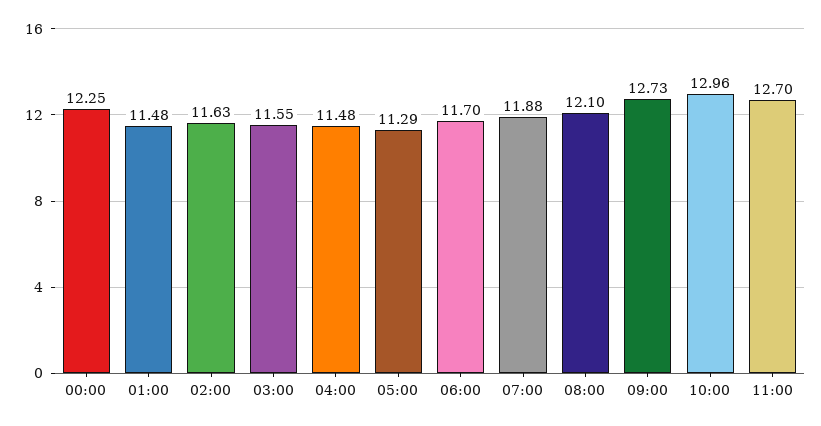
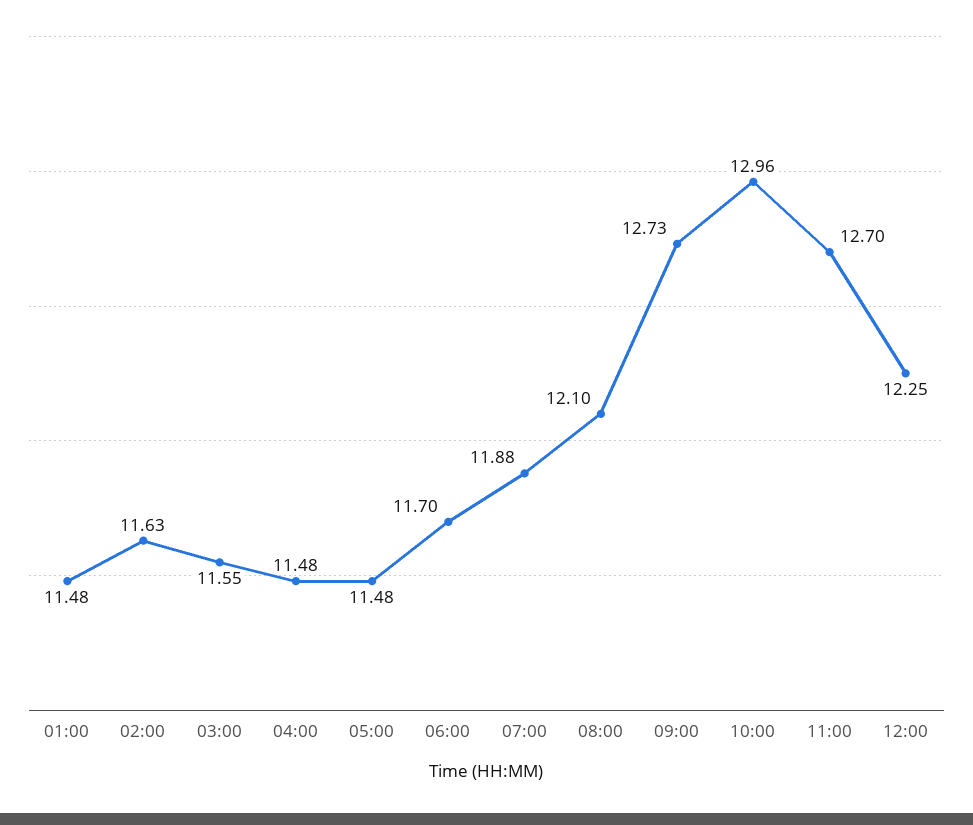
00:00: 12.25 -> none
05:00: 11.29 -> 11.48
12:00: none -> 12.25

